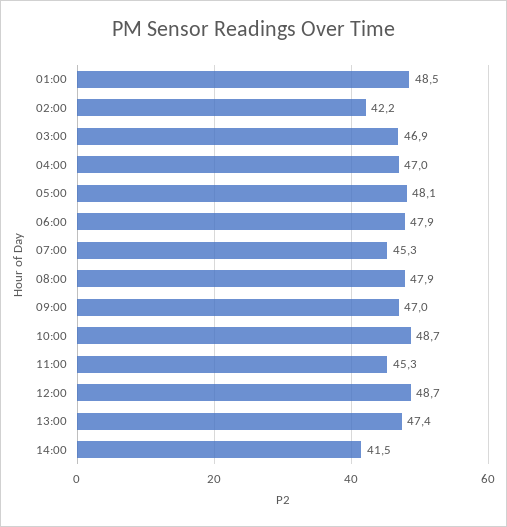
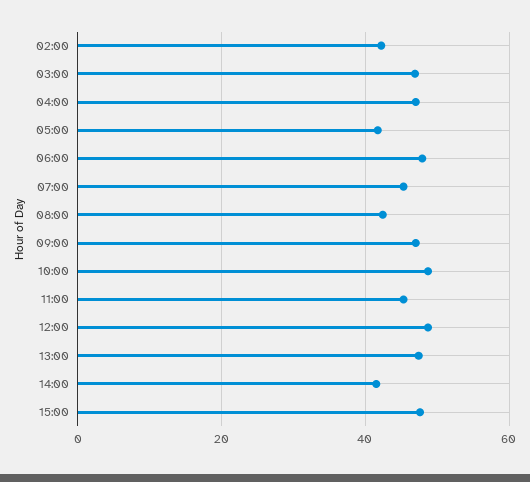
01:00: 48.5 -> none
05:00: 48.1 -> 42
08:00: 47.9 -> 42
15:00: none -> 48

